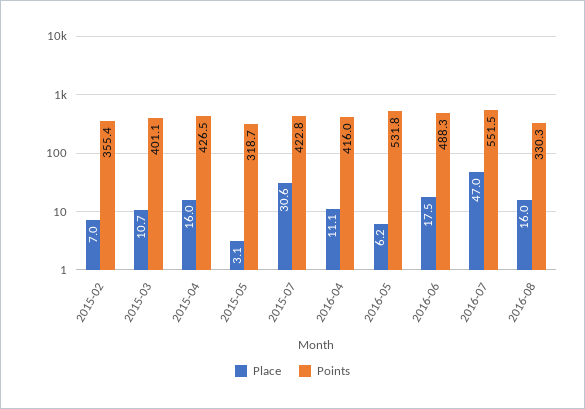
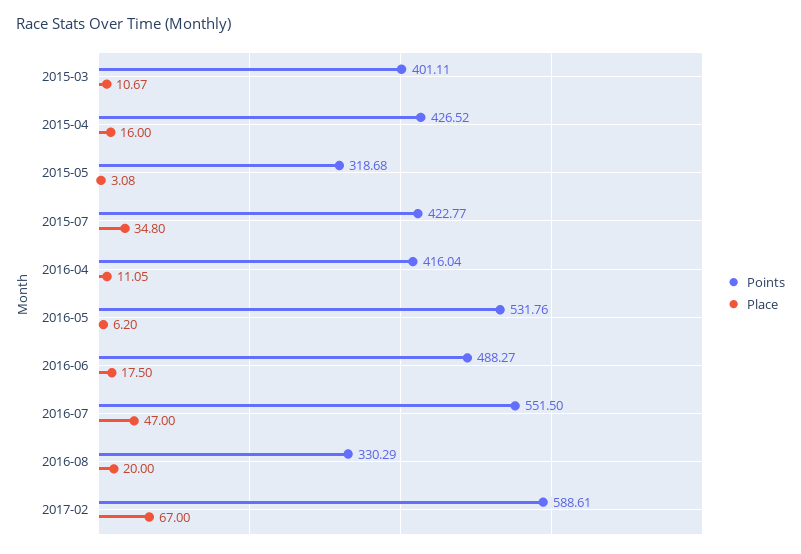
Place, 2015-02: 7 -> none
Points, 2015-02: 355.4 -> none
Place, 2015-07: 30.6 -> 34.8
Place, 2016-08: 16 -> 20
Points, 2017-02: none -> 588.61
Place, 2017-02: none -> 67

